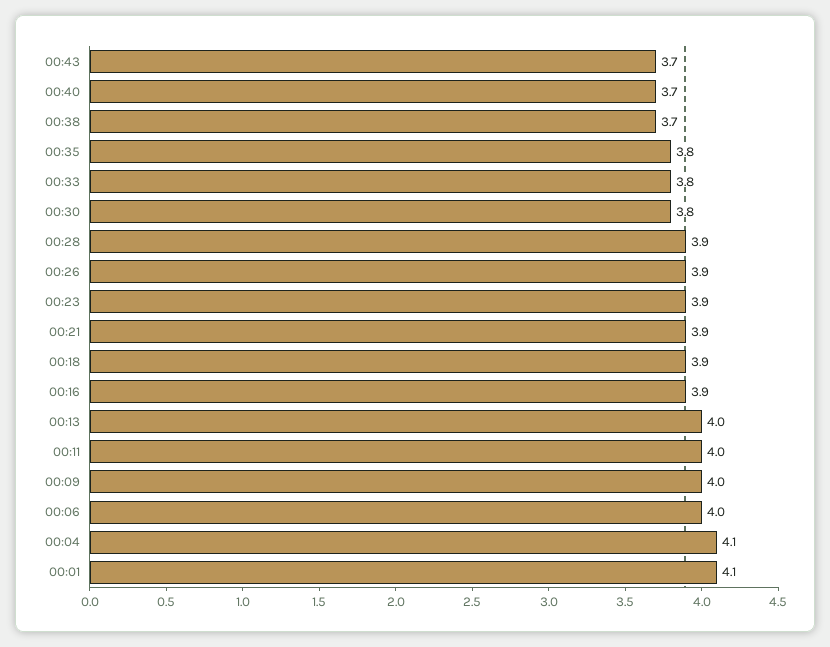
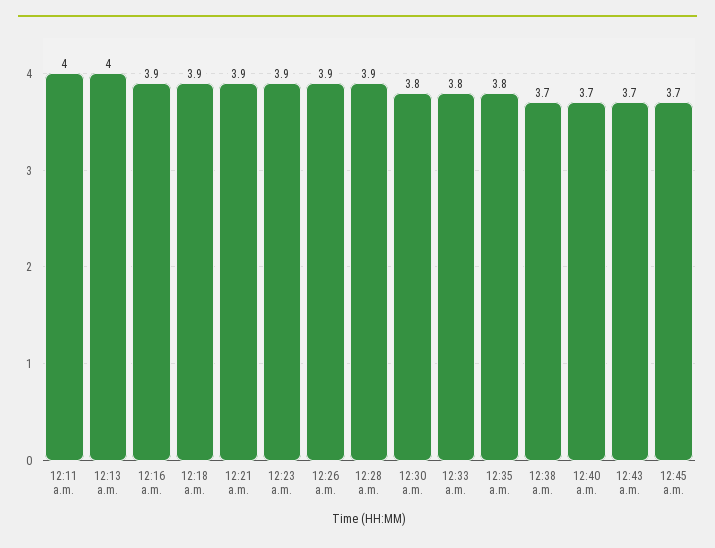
00:09: 4 -> none
00:06: 4 -> none
00:04: 4.1 -> none
00:01: 4.1 -> none
12:45 a.m.: none -> 3.7

